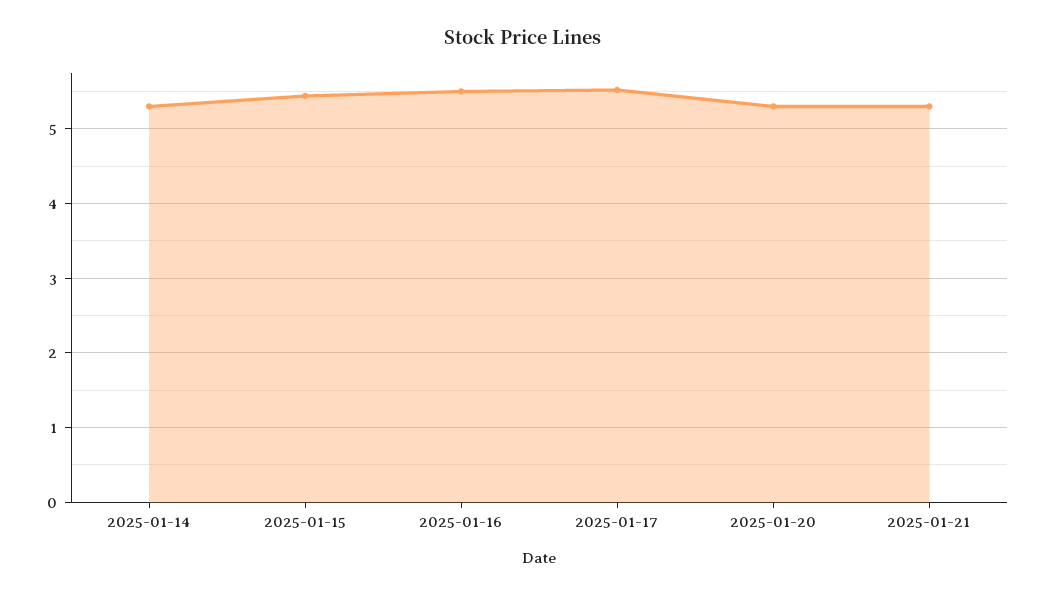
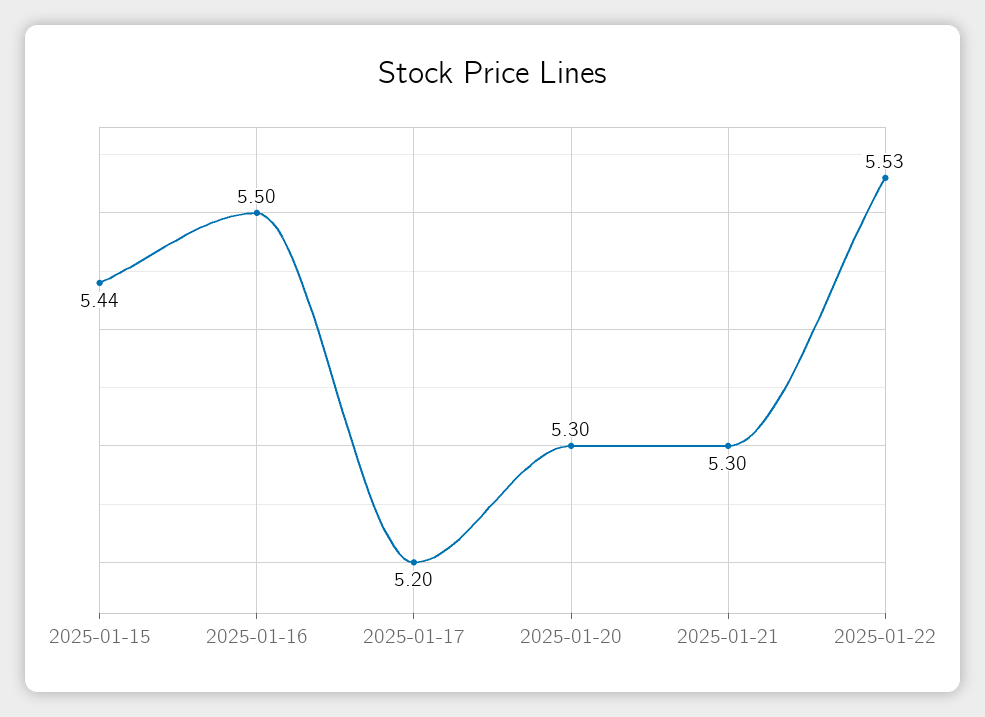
2025-01-14: 5.3 -> none
2025-01-17: 5.5 -> 5.2
2025-01-22: none -> 5.53

